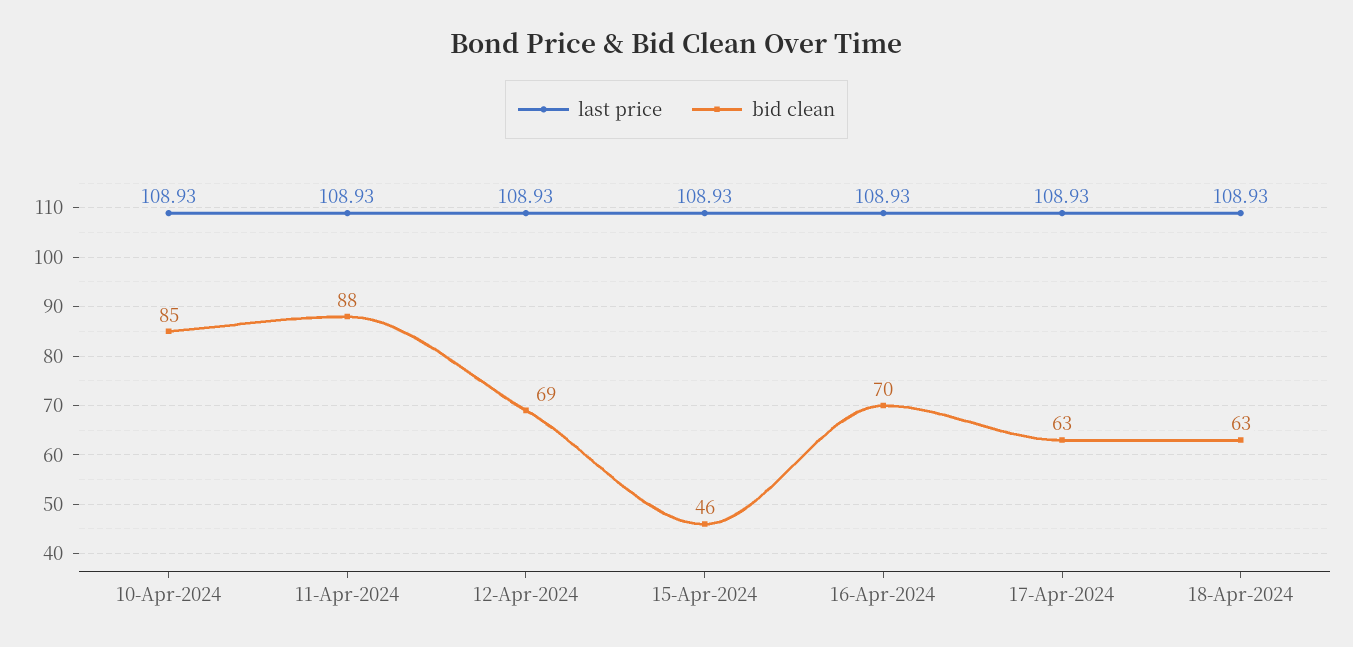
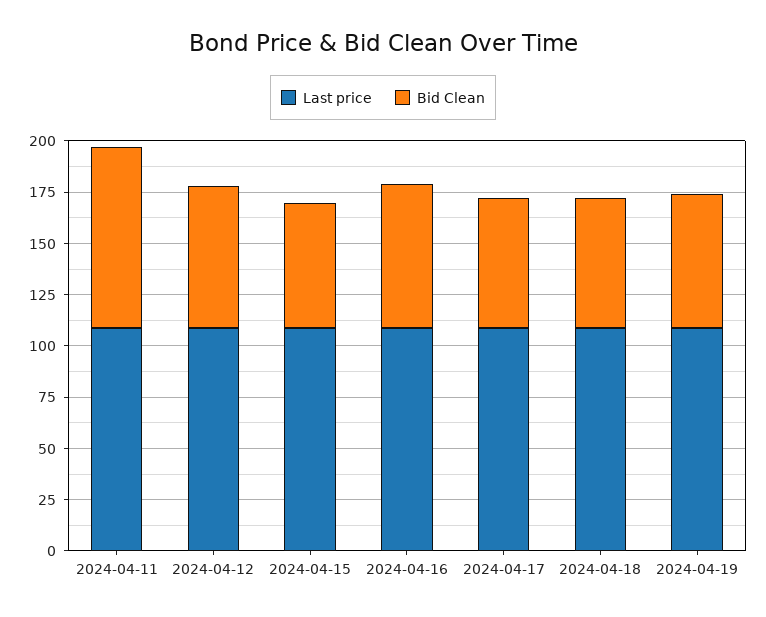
last price, 10-Apr-2024: 108.93 -> none
bid clean, 10-Apr-2024: 85 -> none
bid clean, 15-Apr-2024: 46 -> 60
last price, 2024-04-19: none -> 110
bid clean, 2024-04-19: none -> 65

